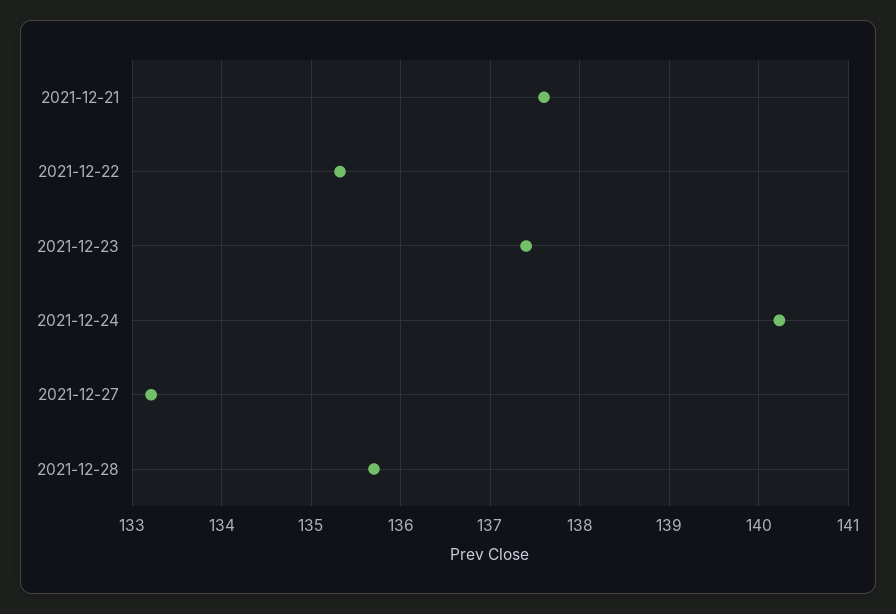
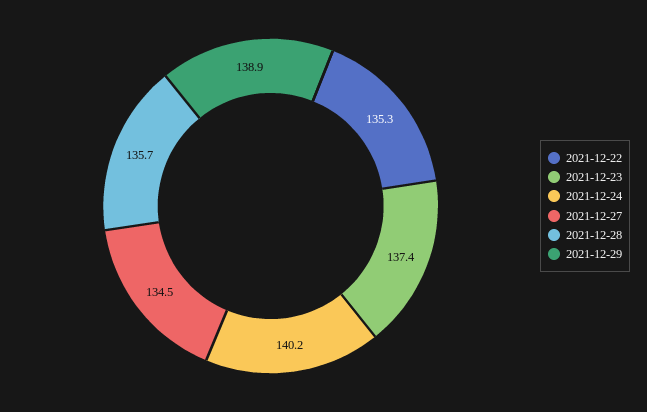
2021-12-21: 137.6 -> none
2021-12-27: 133.2 -> 134.5
2021-12-29: none -> 138.9

